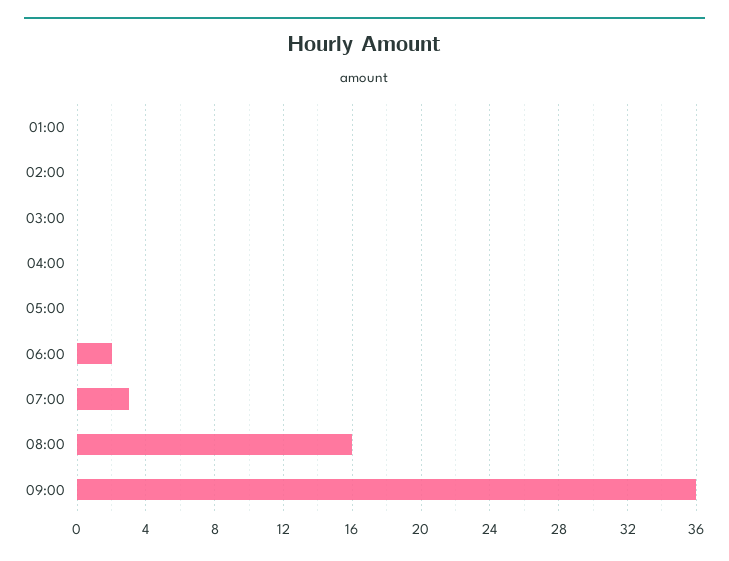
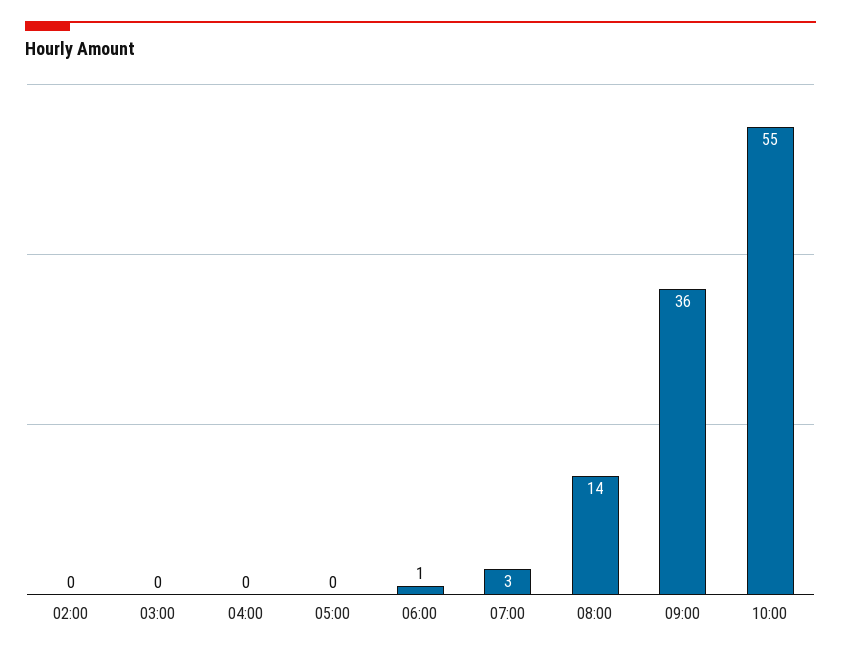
01:00: 0 -> none
06:00: 2 -> 1
08:00: 16 -> 14
10:00: none -> 55

